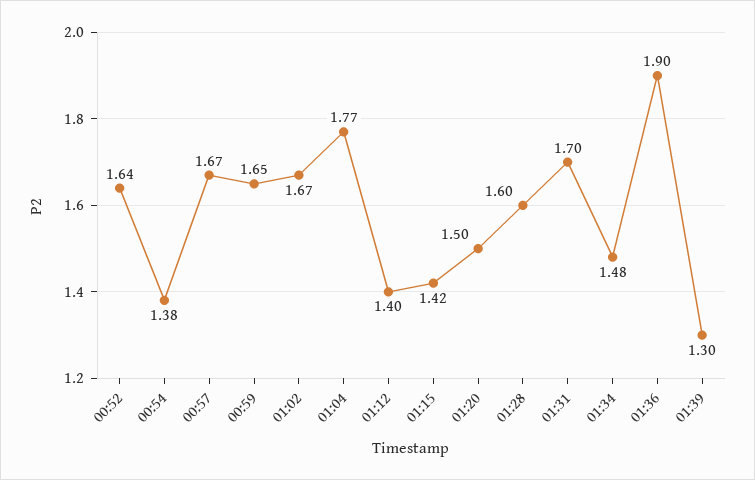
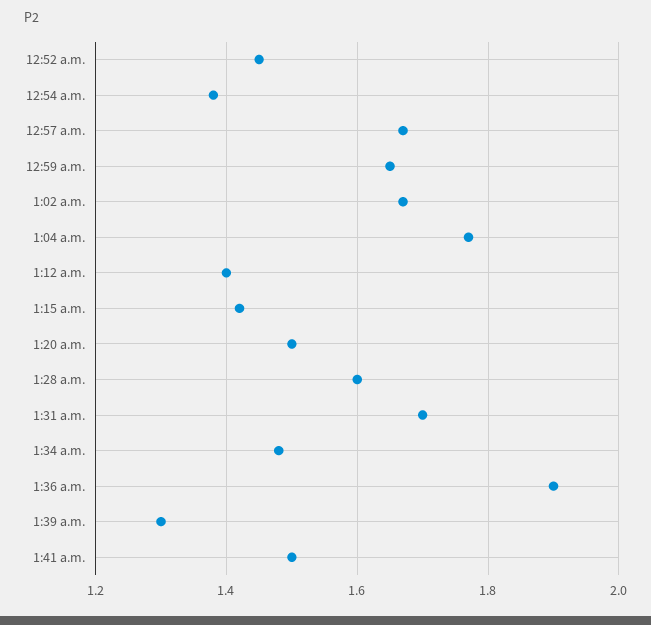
00:52: 1.64 -> 1.45
1:41 a.m.: none -> 1.5

